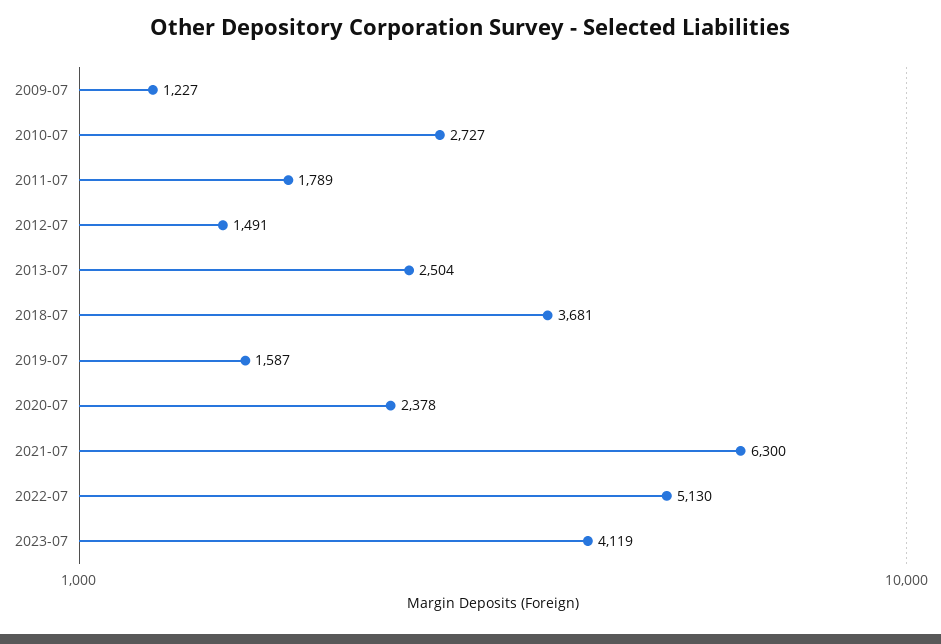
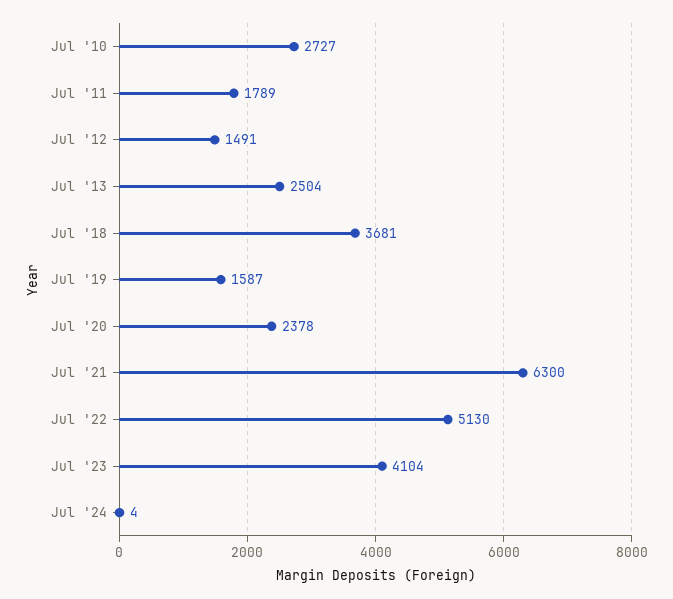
2009-07: 1227 -> none
2023-07: 4119 -> 4104
Jul '24: none -> 4

